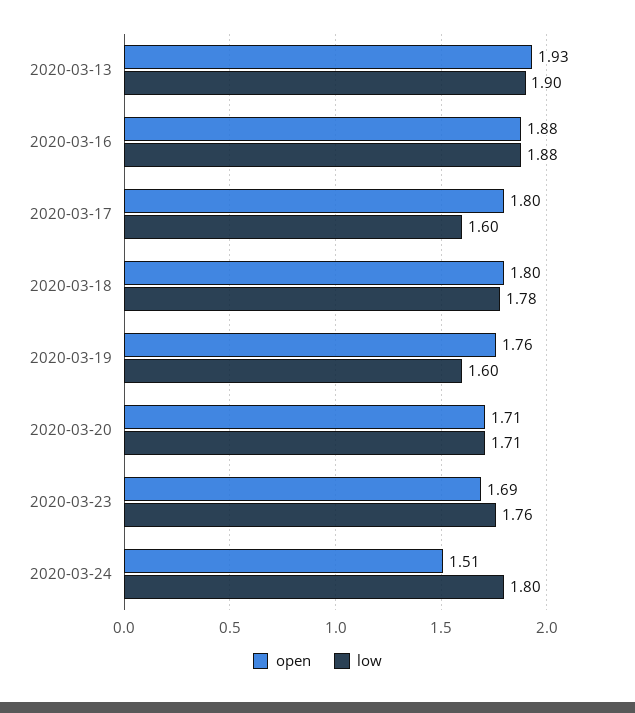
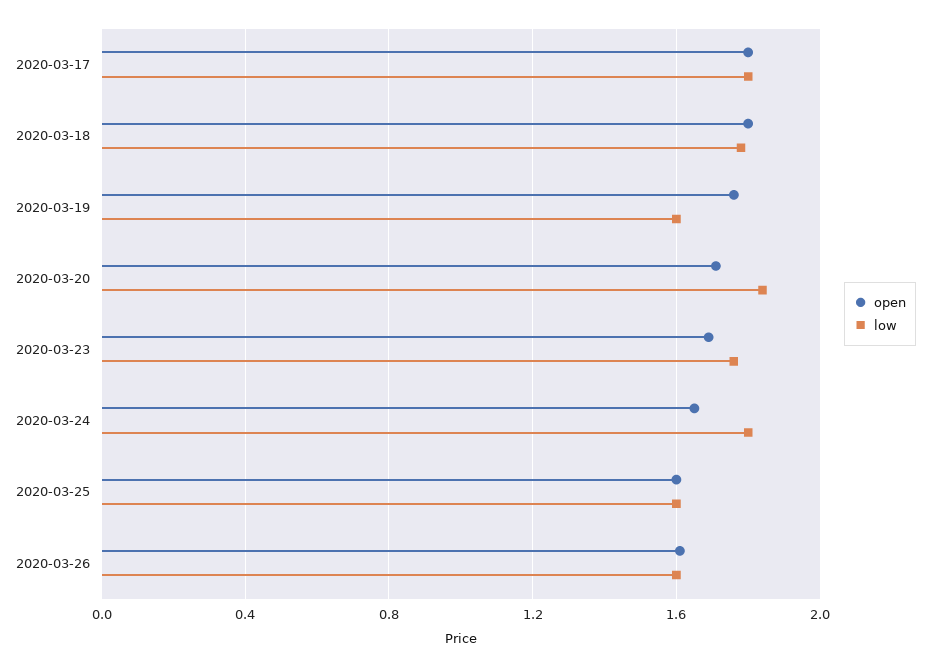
open, 2020-03-13: 1.93 -> none
low, 2020-03-13: 1.9 -> none
open, 2020-03-16: 1.88 -> none
low, 2020-03-16: 1.88 -> none
low, 2020-03-17: 1.6 -> 1.8
low, 2020-03-20: 1.71 -> 1.85
open, 2020-03-24: 1.51 -> 1.65
open, 2020-03-25: none -> 1.6
low, 2020-03-25: none -> 1.6
open, 2020-03-26: none -> 1.6
low, 2020-03-26: none -> 1.6

